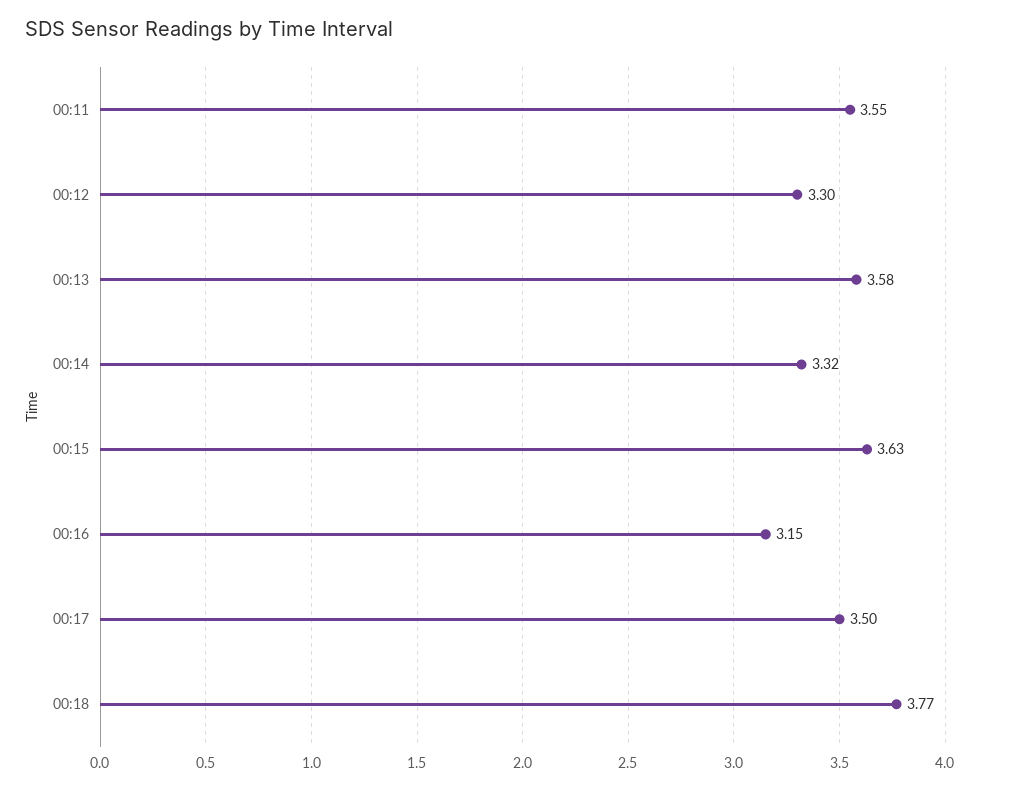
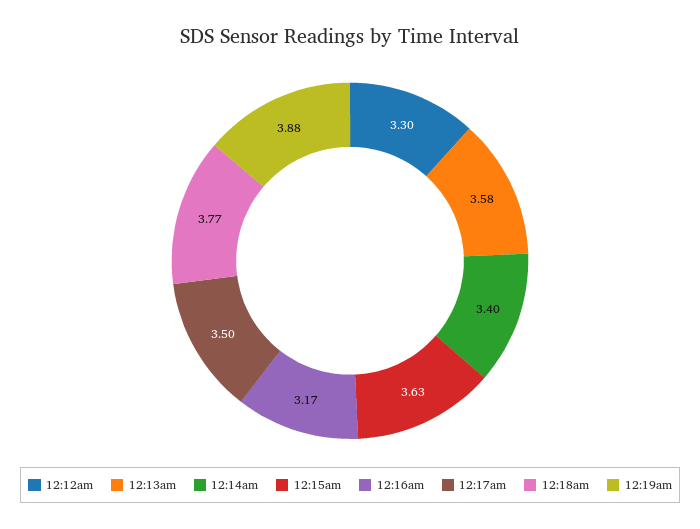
00:11: 3.55 -> none
00:14: 3.32 -> 3.4
00:16: 3.15 -> 3.17
12:19am: none -> 3.88

